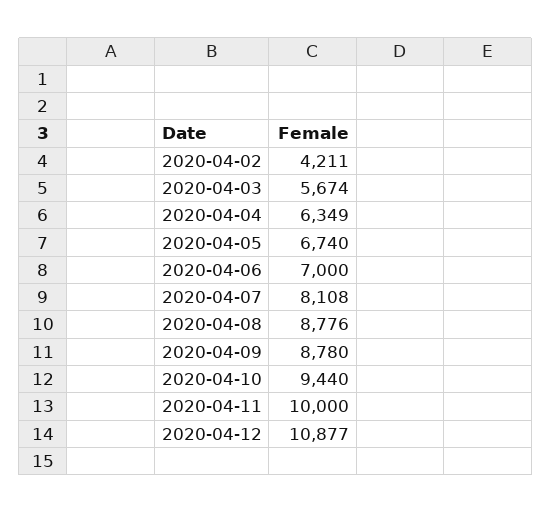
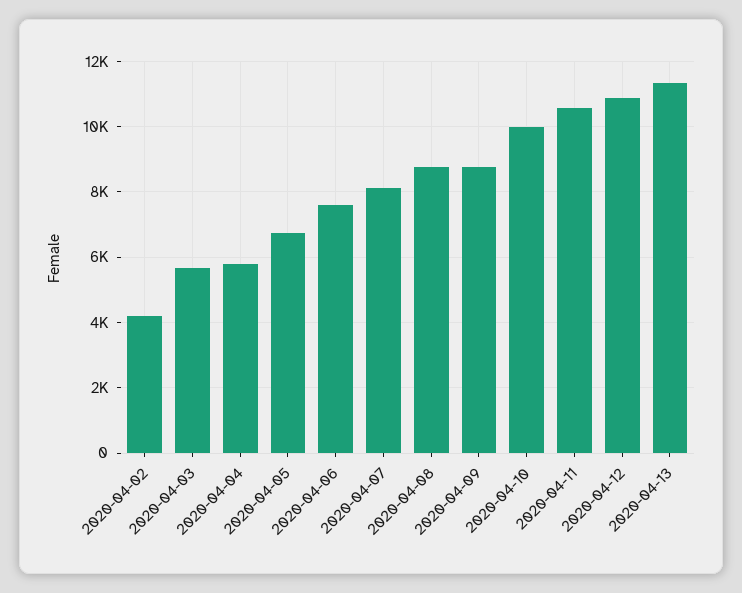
2020-04-04: 6349 -> 5800
2020-04-06: 7000 -> 7600
2020-04-10: 9440 -> 10000
2020-04-11: 10000 -> 10600
2020-04-13: none -> 11400

